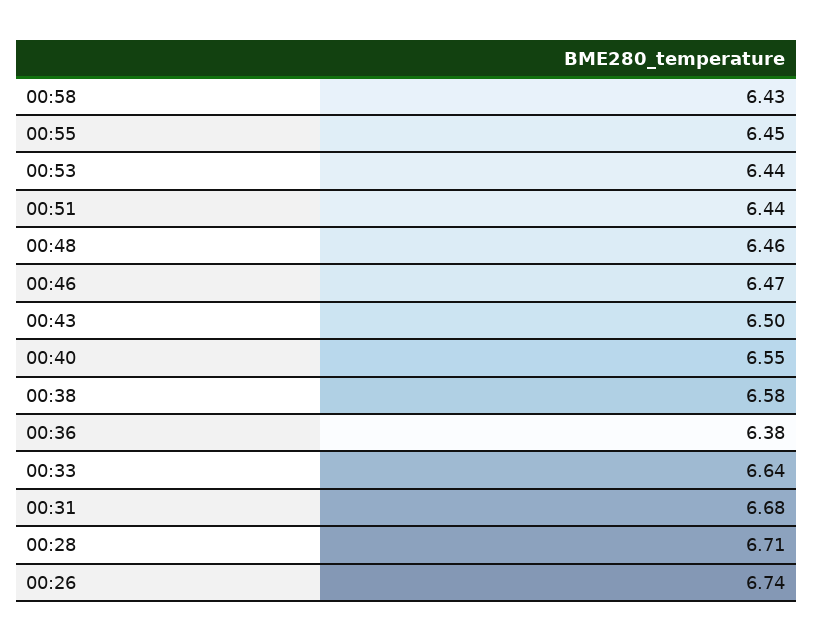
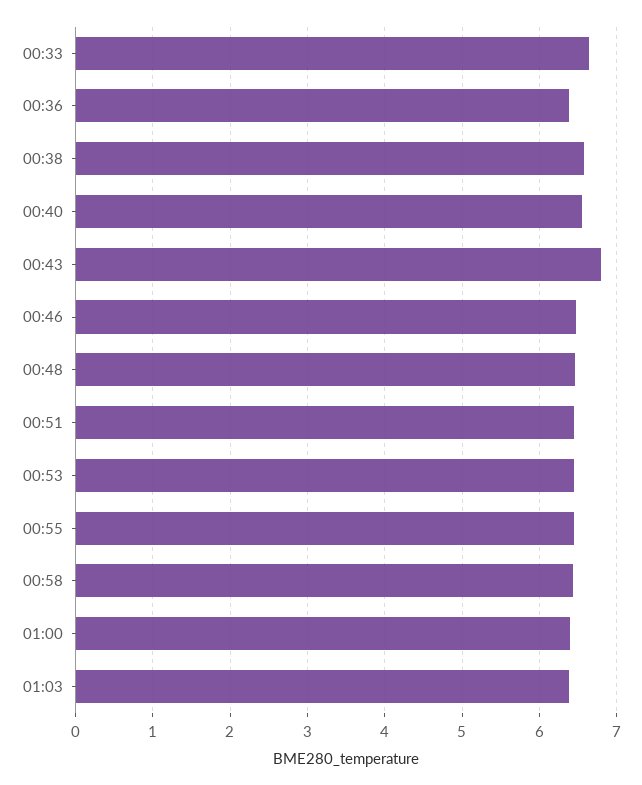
00:43: 6.5 -> 6.8
00:31: 6.68 -> none
00:28: 6.71 -> none
00:26: 6.74 -> none
01:00: none -> 6.4
01:03: none -> 6.4

